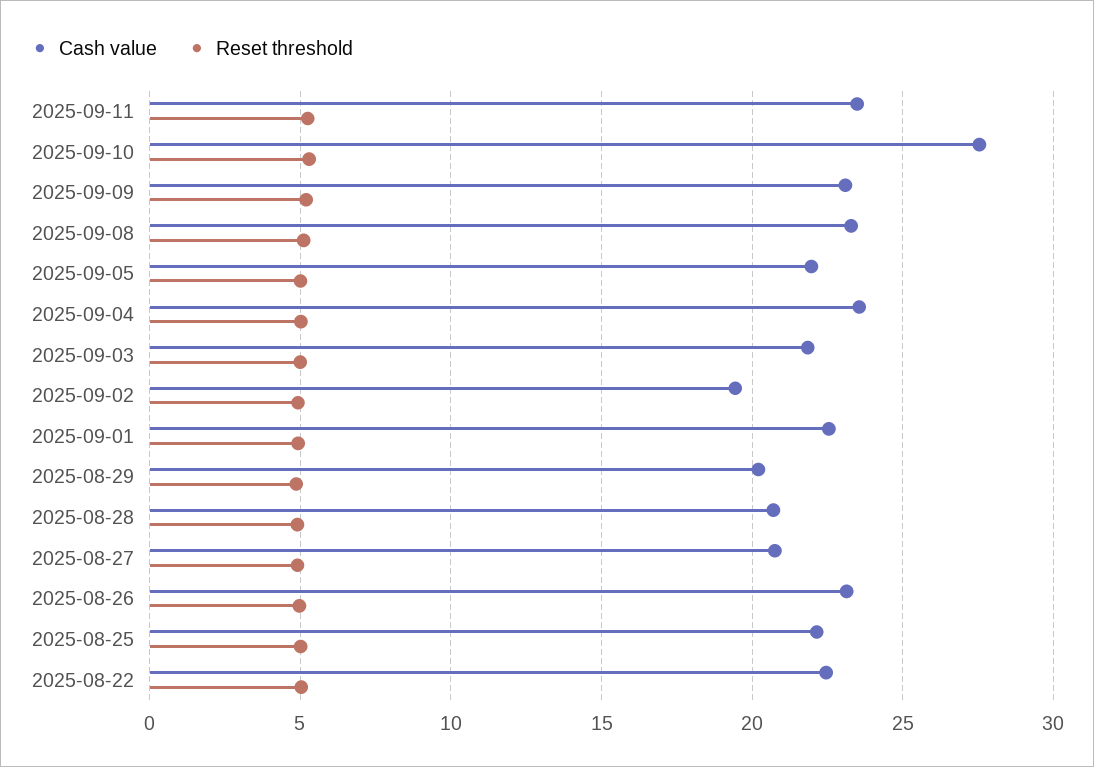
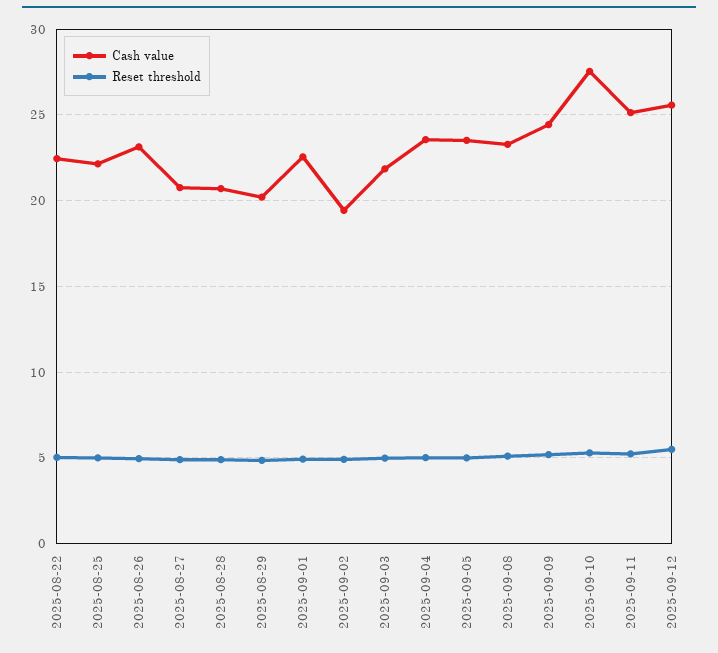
Cash value, 2025-09-11: 23.5 -> 25
Cash value, 2025-09-09: 23 -> 24.5
Cash value, 2025-09-05: 22 -> 23.5
Cash value, 2025-09-12: none -> 25.5
Reset threshold, 2025-09-12: none -> 5.5

